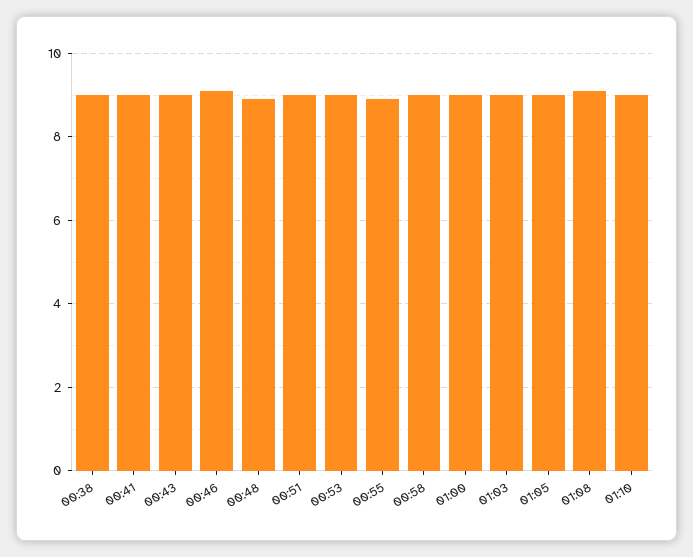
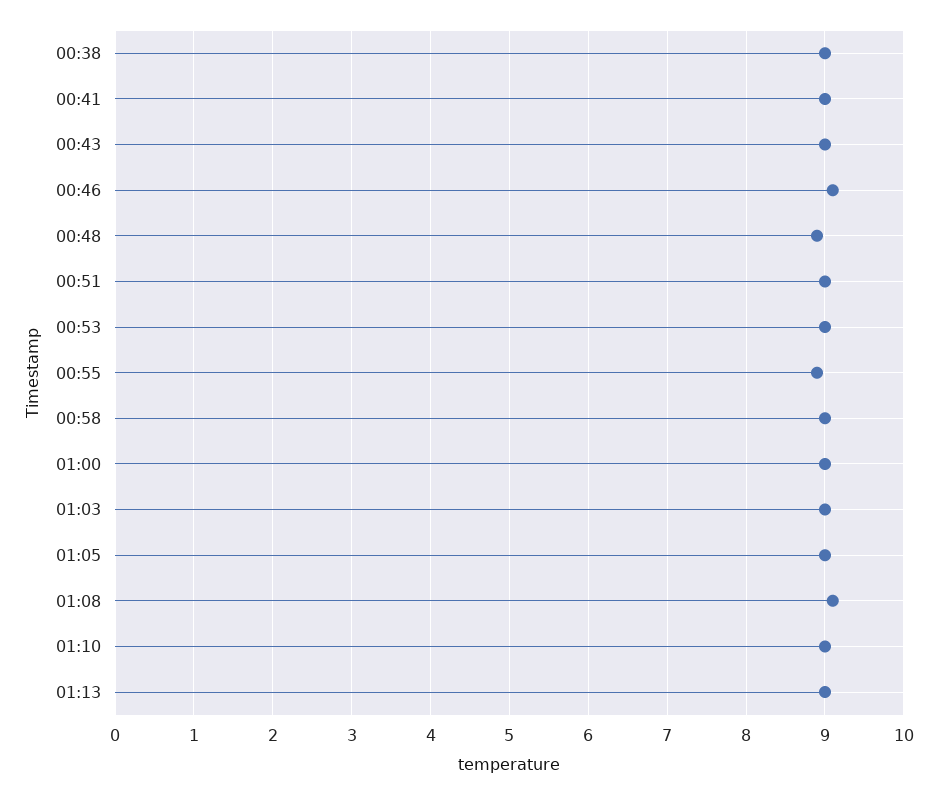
01:13: none -> 9

